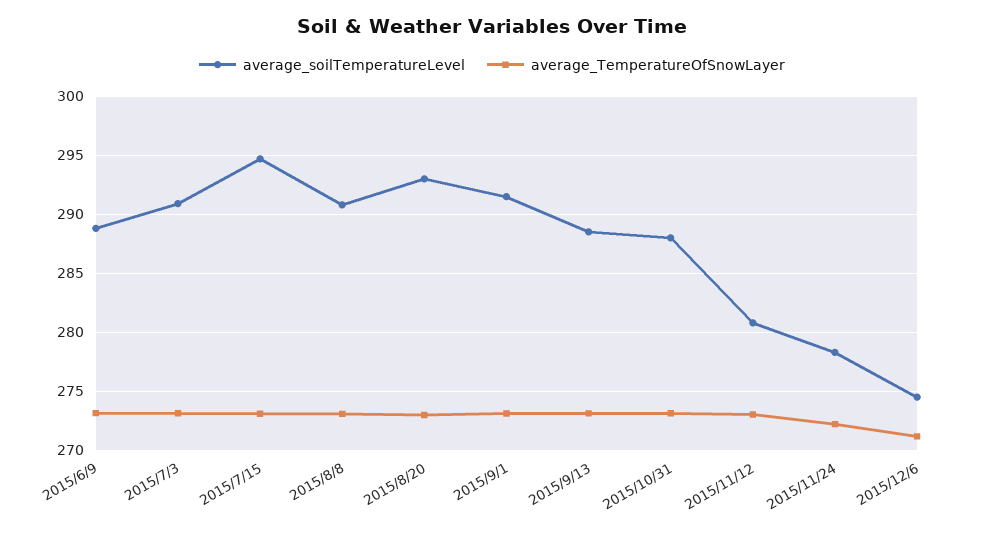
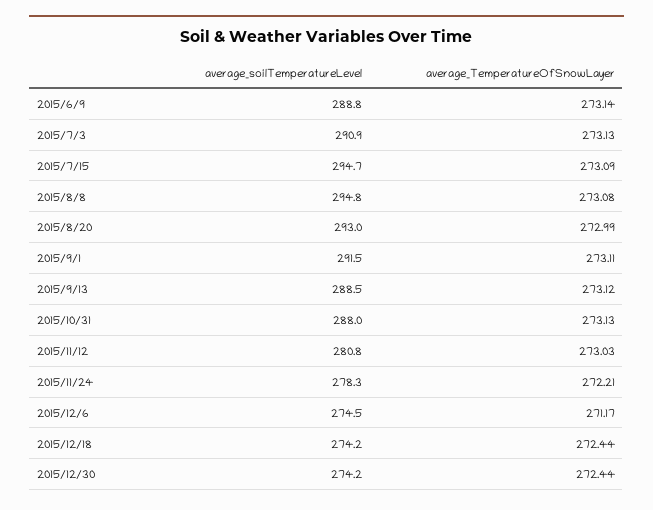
average_soilTemperatureLevel, 2015/8/8: 291 -> 294.8
average_soilTemperatureLevel, 2015/12/18: none -> 274.2
average_TemperatureOfSnowLayer, 2015/12/18: none -> 272.44
average_soilTemperatureLevel, 2015/12/30: none -> 274.2
average_TemperatureOfSnowLayer, 2015/12/30: none -> 272.44

